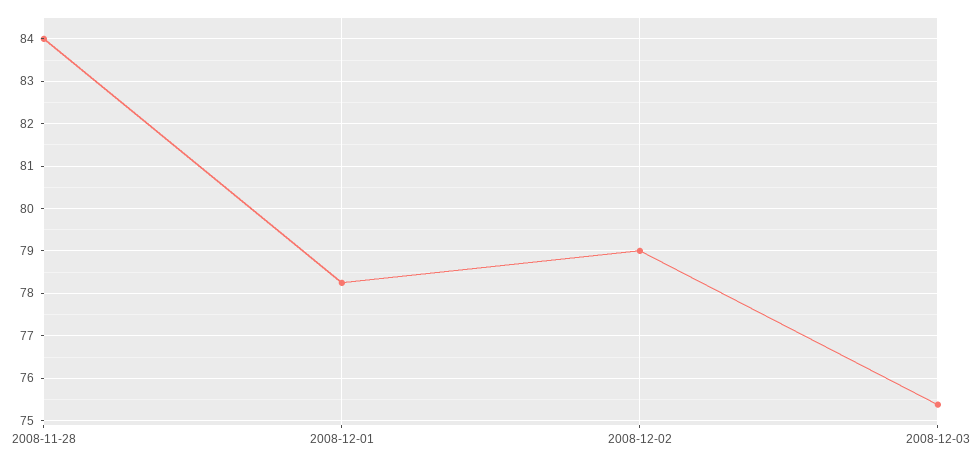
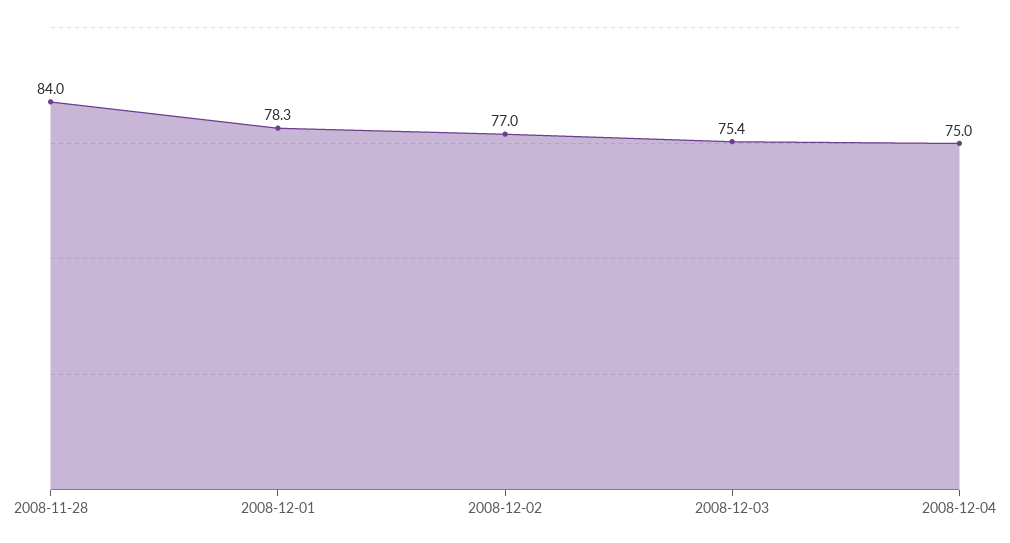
2008-12-02: 79 -> 77
2008-12-04: none -> 75

